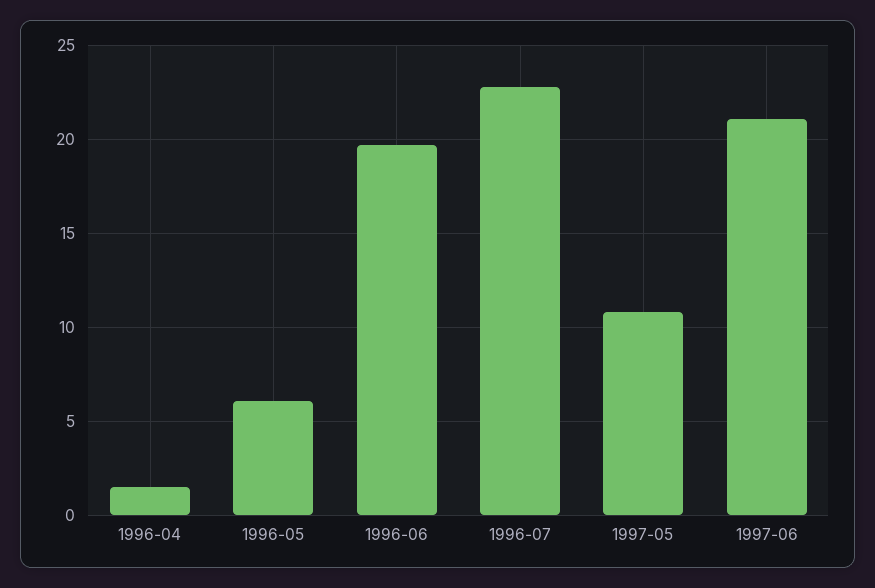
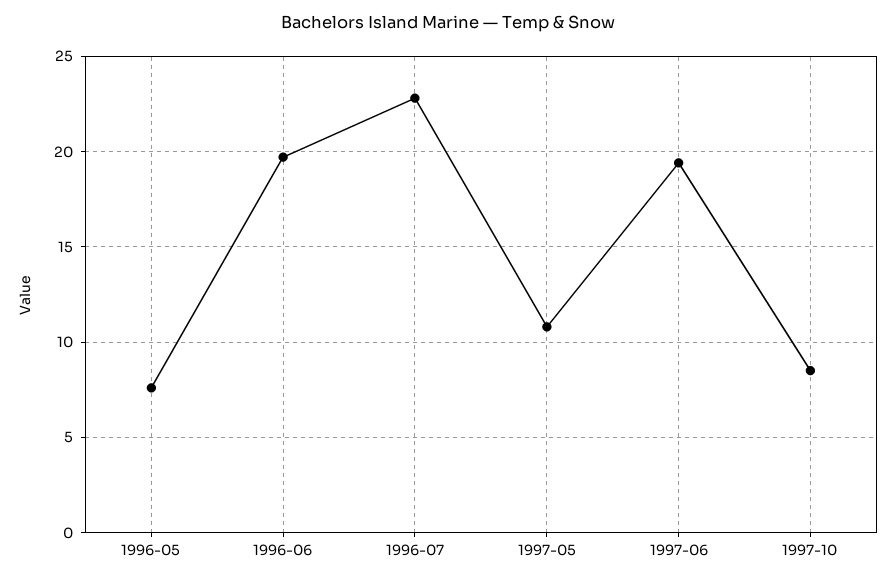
1996-04: 1.5 -> none
1996-05: 6 -> 7.5
1997-06: 21 -> 19.5
1997-10: none -> 8.5

